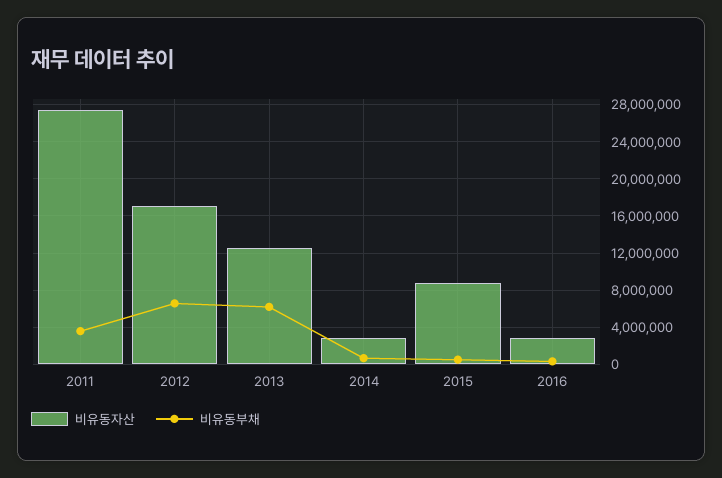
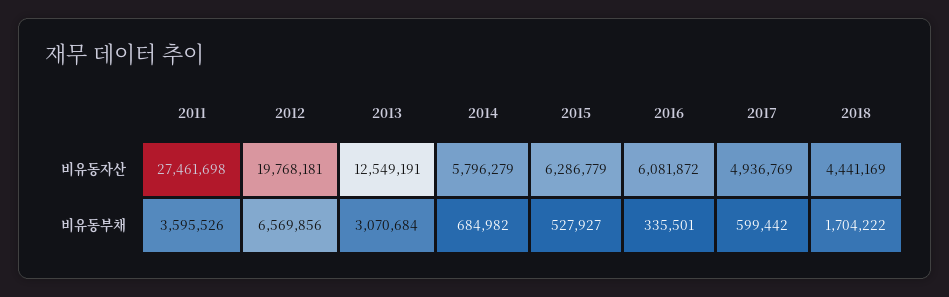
비유동자산, 2012: 17000000 -> 19768181
비유동부채, 2013: 6000000 -> 3070684
비유동자산, 2014: 3000000 -> 5796279
비유동자산, 2015: 9000000 -> 6286779
비유동자산, 2016: 3000000 -> 6081872
비유동자산, 2017: none -> 4936769
비유동자산, 2018: none -> 4441169
비유동부채, 2017: none -> 599442
비유동부채, 2018: none -> 1704222

